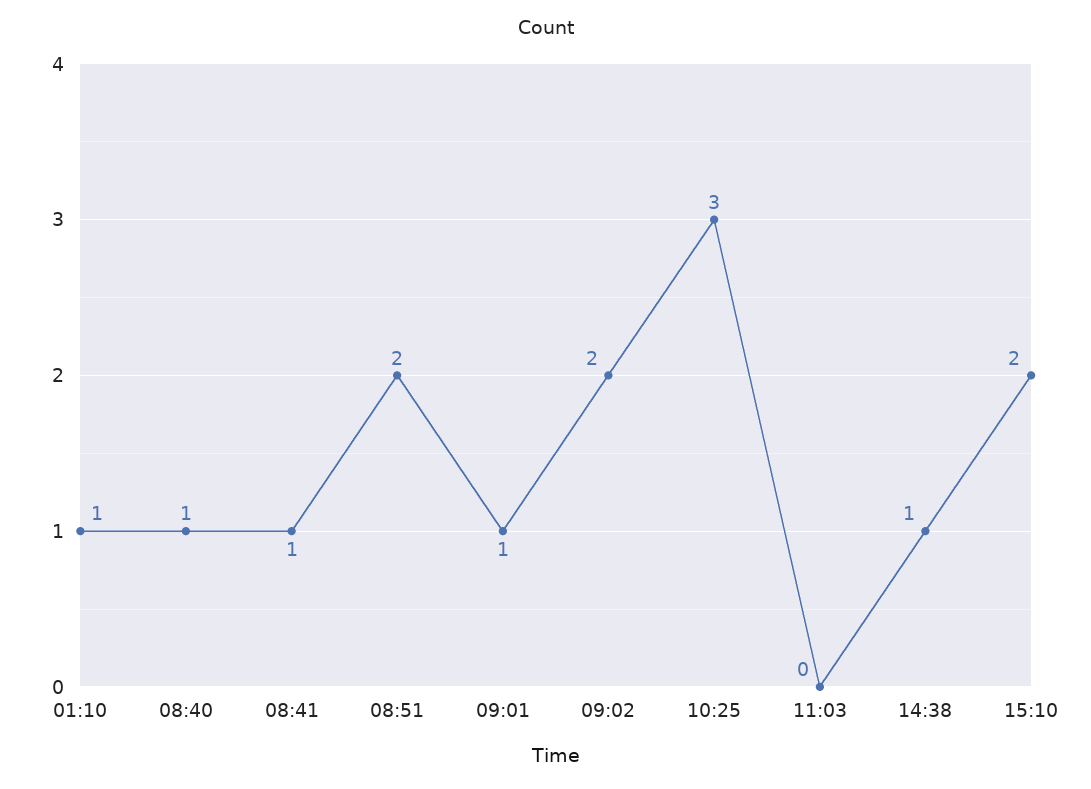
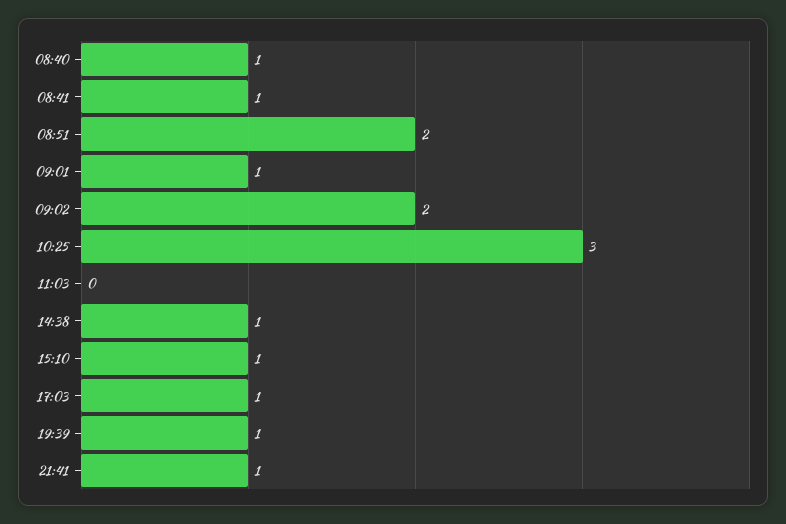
01:10: 1 -> none
15:10: 2 -> 1
17:03: none -> 1
19:39: none -> 1
21:41: none -> 1

